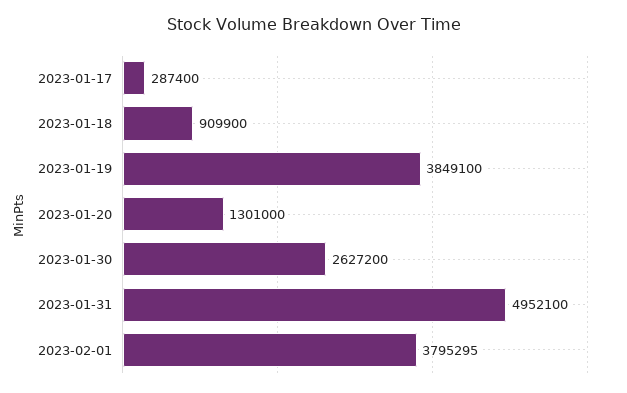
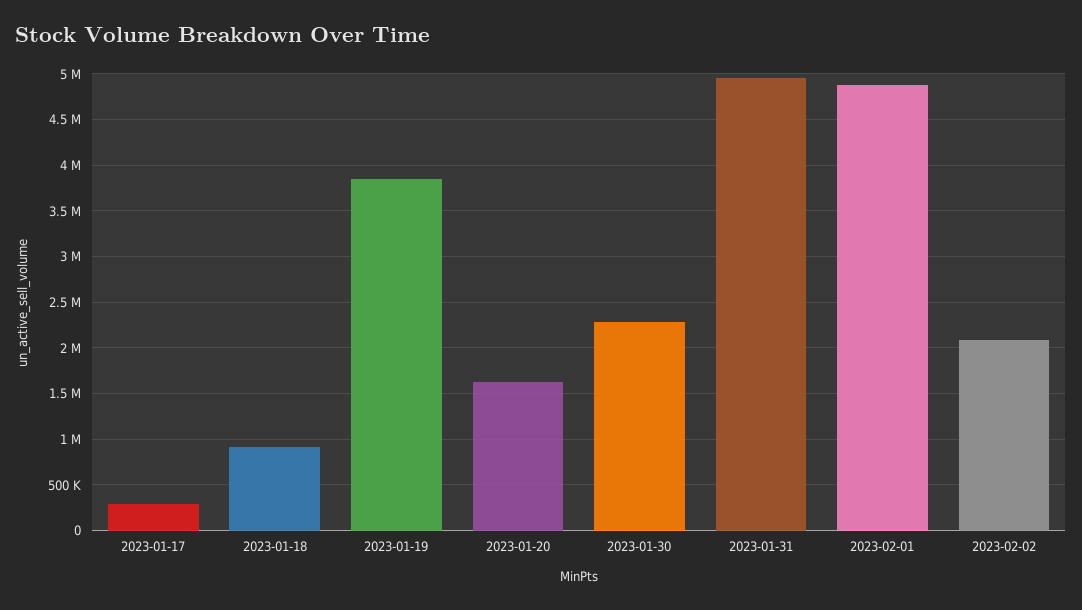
2023-01-20: 1301000 -> 1600000
2023-01-30: 2627200 -> 2300000
2023-02-01: 3795295 -> 4900000
2023-02-02: none -> 2100000

